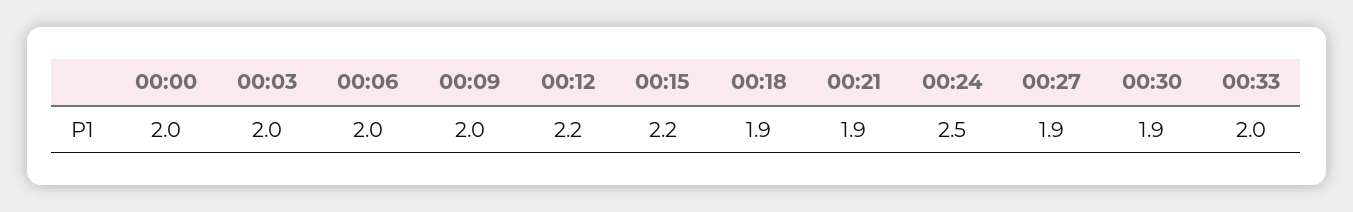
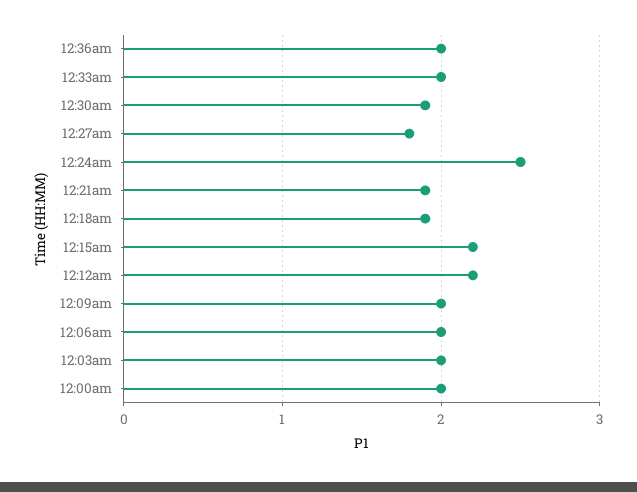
00:27: 1.9 -> 1.8
12:36am: none -> 2

